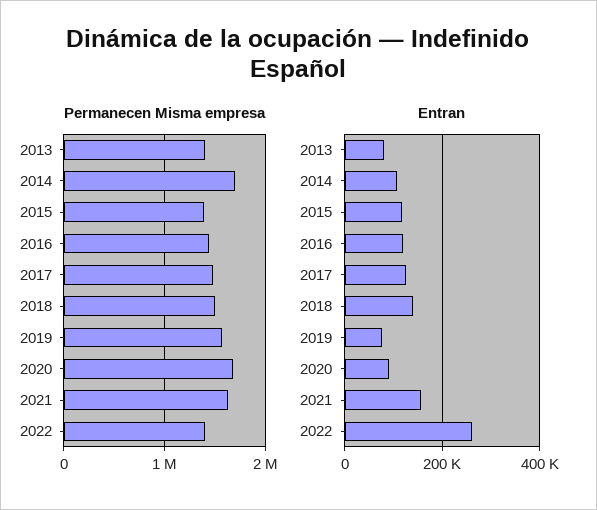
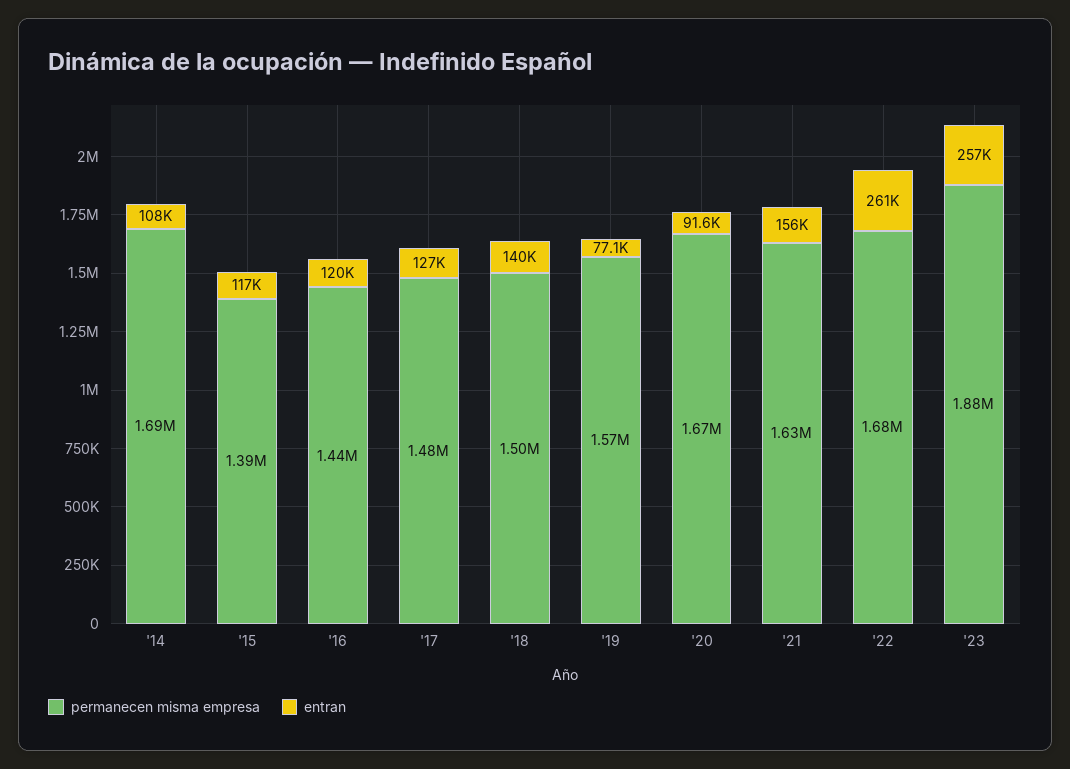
Permanecen Misma empresa, 2013: 1400000 -> none
Permanecen Misma empresa, 2022: 1400000 -> 1680000
Entran, 2013: 80000 -> none
Permanecen Misma empresa, '23: none -> 1880000
Entran, '23: none -> 257000

